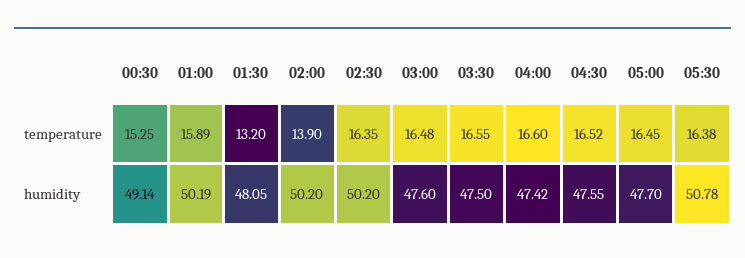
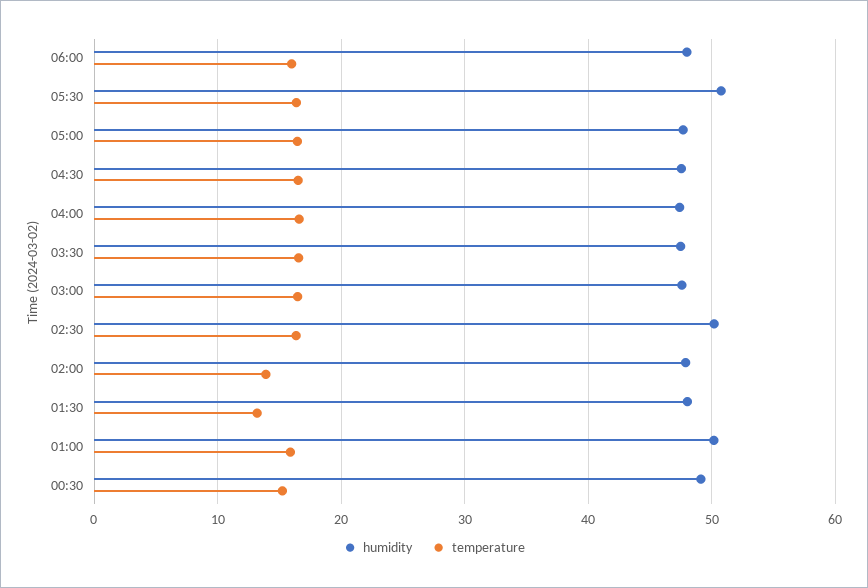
humidity, 02:00: 50.2 -> 48
humidity, 06:00: none -> 48
temperature, 06:00: none -> 16

